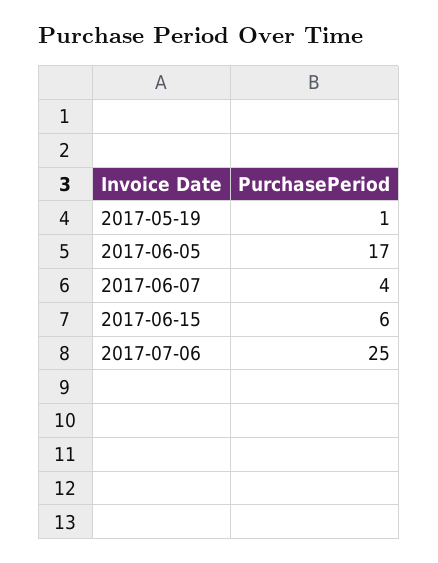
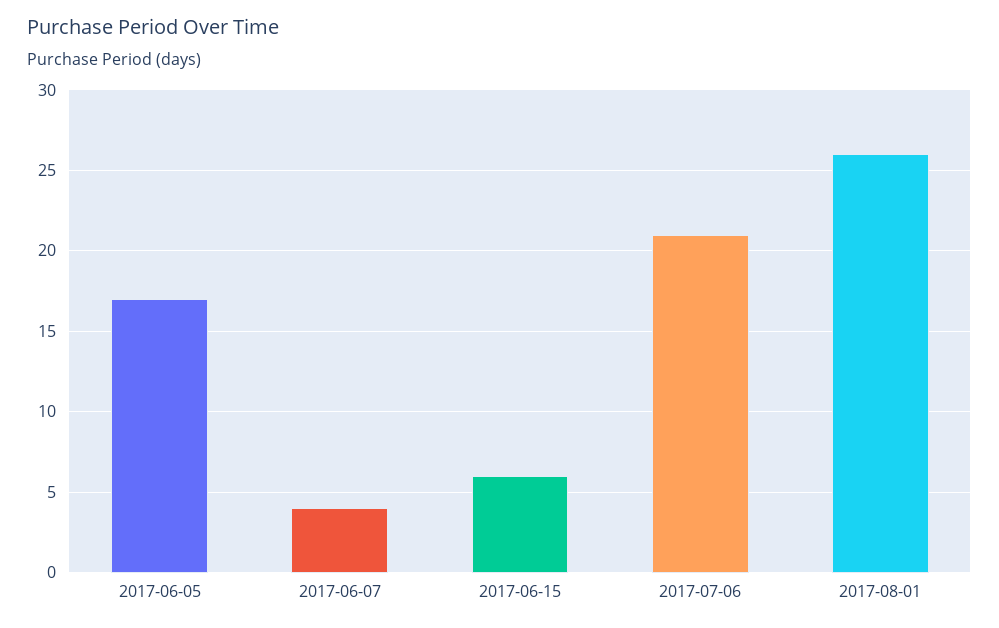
2017-05-19: 1 -> none
2017-07-06: 25 -> 21
2017-08-01: none -> 26

